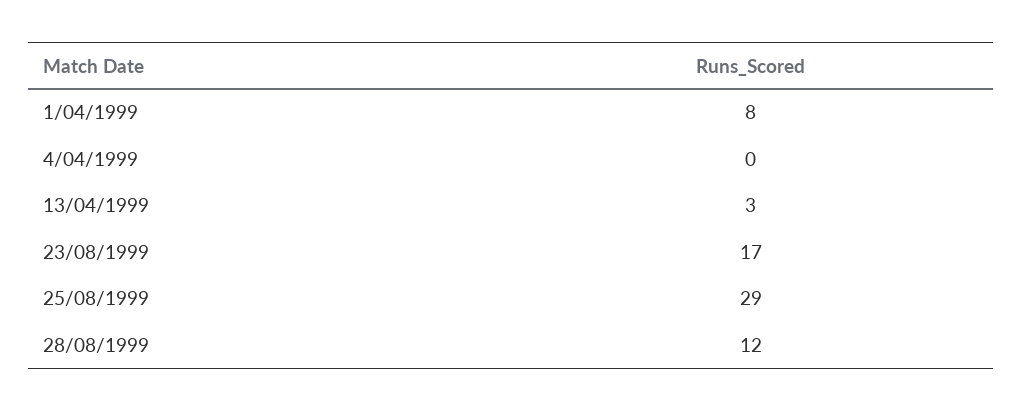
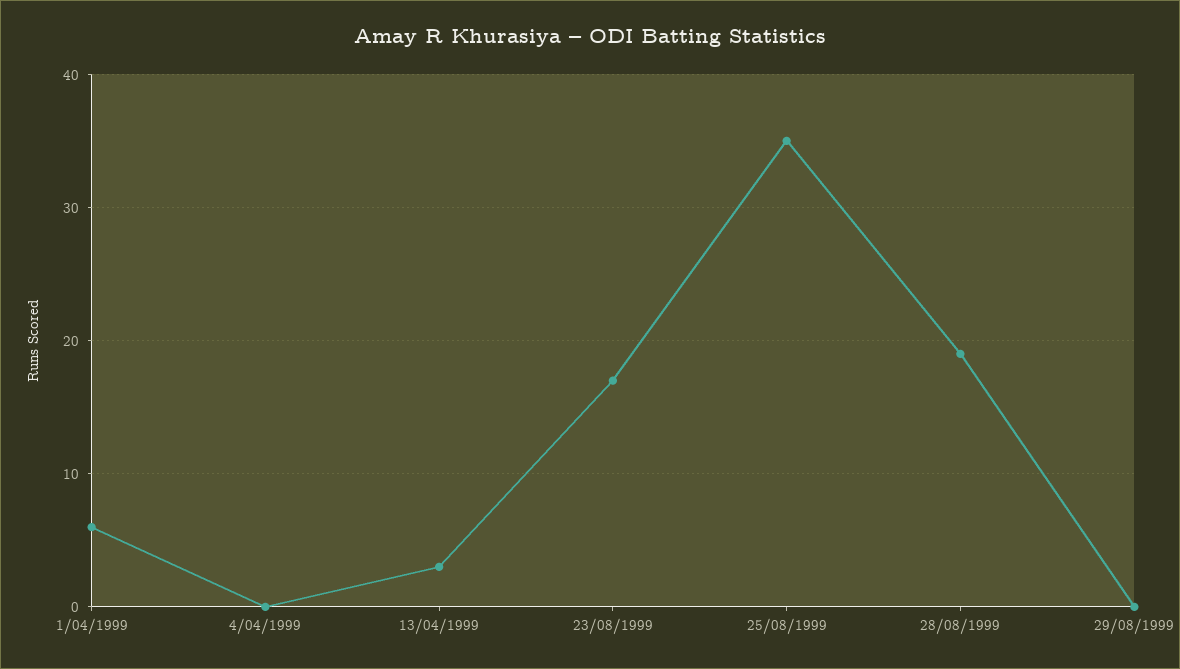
1/04/1999: 8 -> 6
25/08/1999: 29 -> 35
28/08/1999: 12 -> 19
29/08/1999: none -> 0

